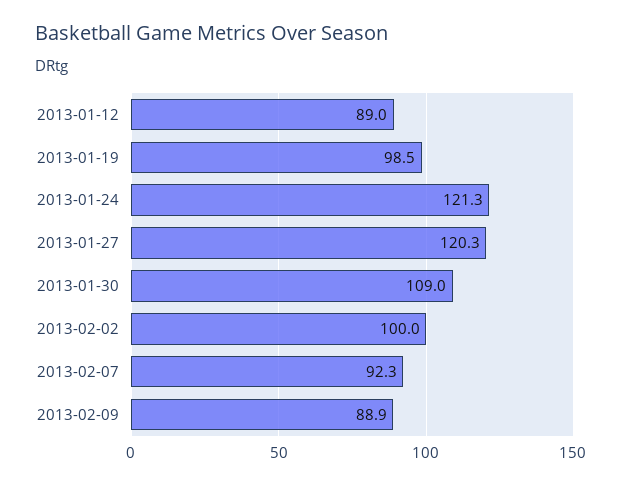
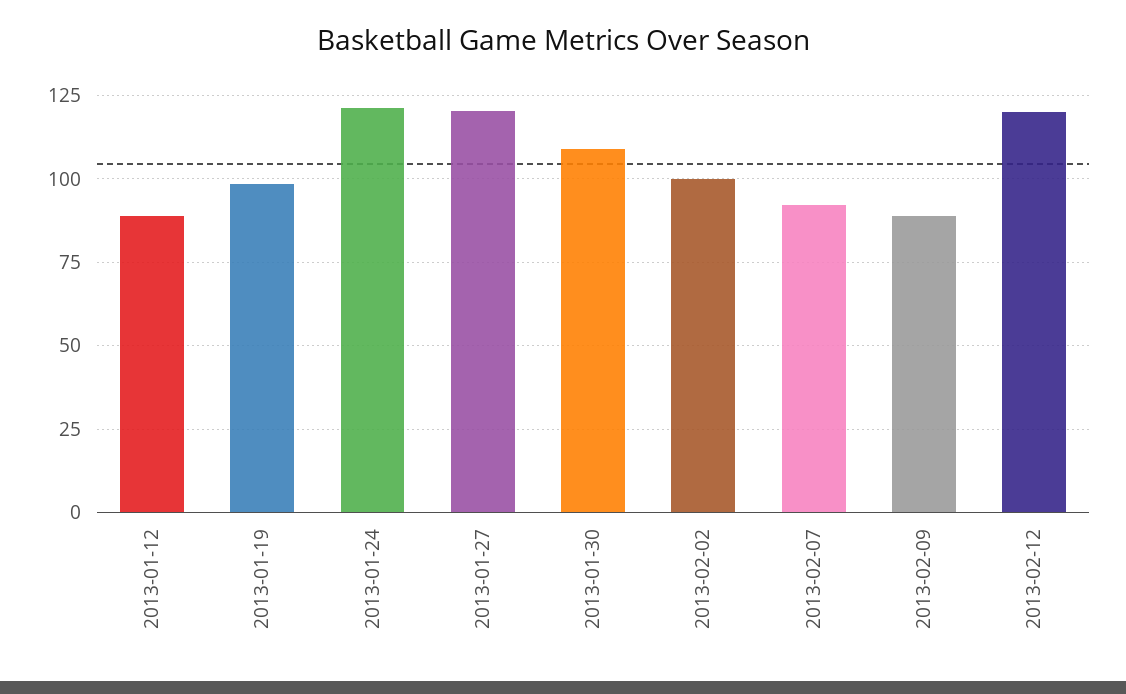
2013-02-12: none -> 120

